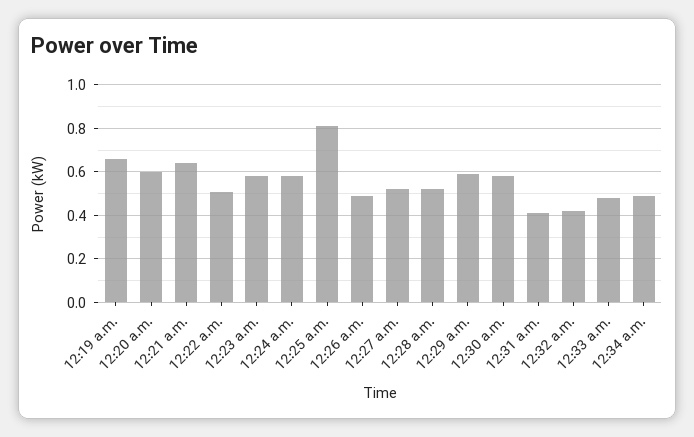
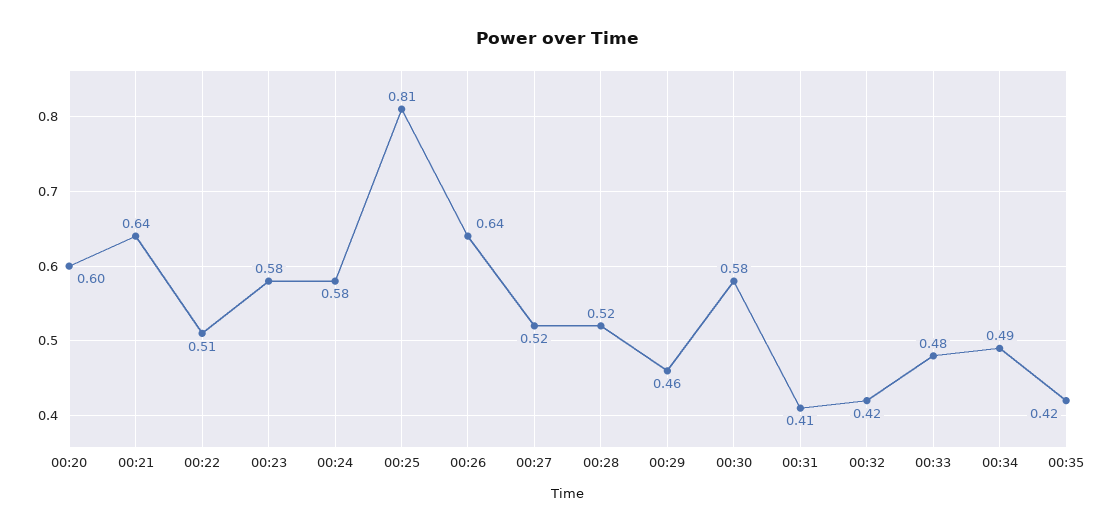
12:19 a.m.: 0.65 -> none
12:26 a.m.: 0.5 -> 0.64
12:29 a.m.: 0.6 -> 0.46
00:35: none -> 0.42

